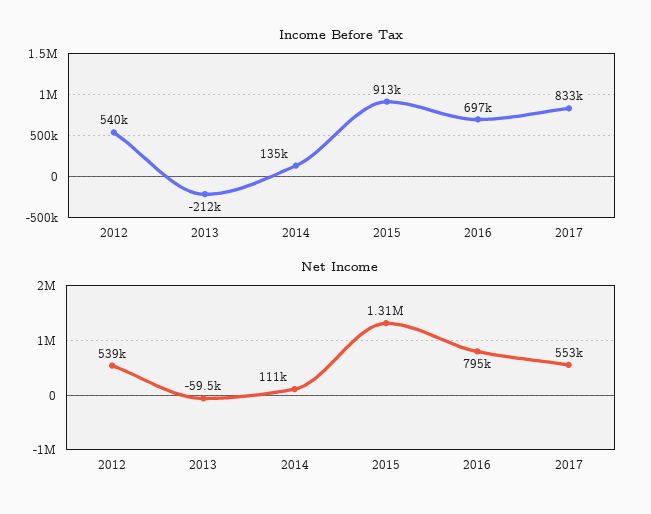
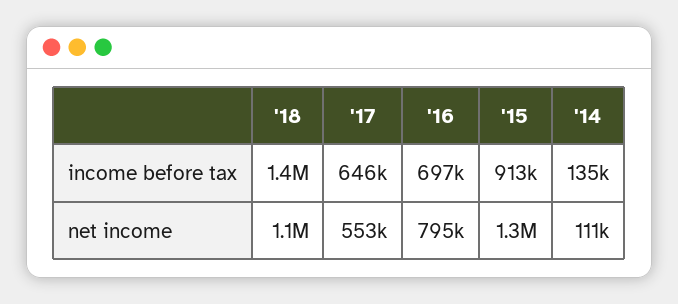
Income Before Tax, 2012: 540000 -> none
Income Before Tax, 2013: -212000 -> none
Income Before Tax, 2017: 833000 -> 646000
Net Income, 2012: 539000 -> none
Net Income, 2013: -59500 -> none
Income Before Tax, '18: none -> 1400000
Net Income, '18: none -> 1100000

